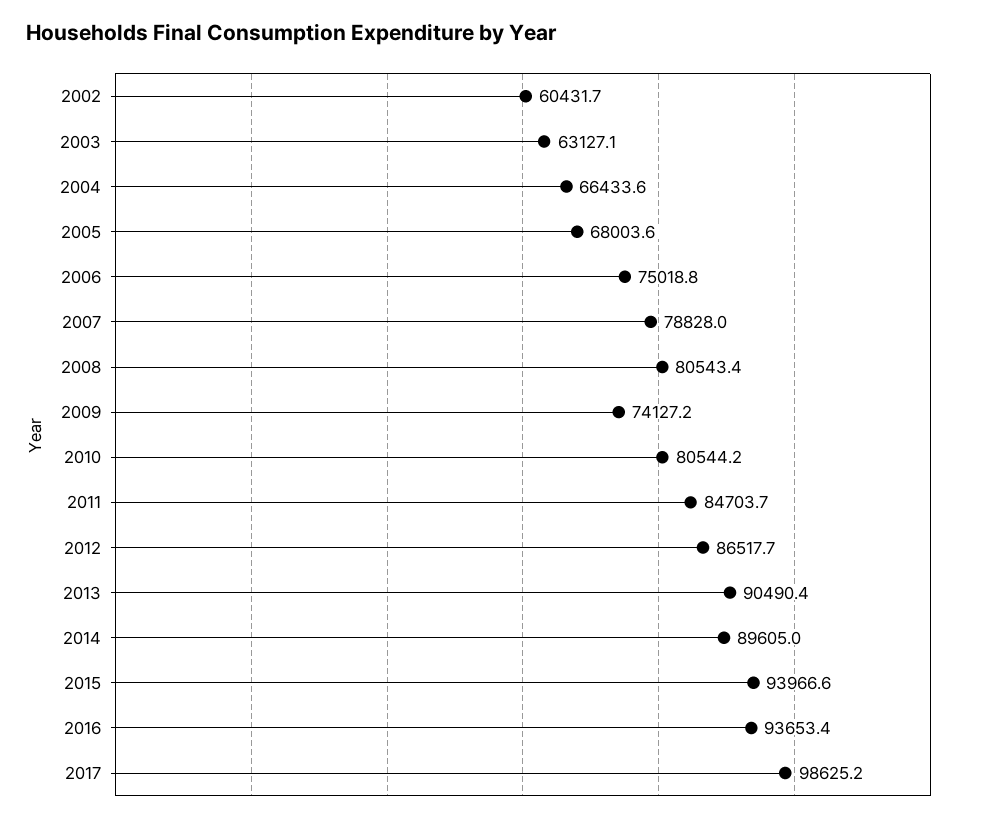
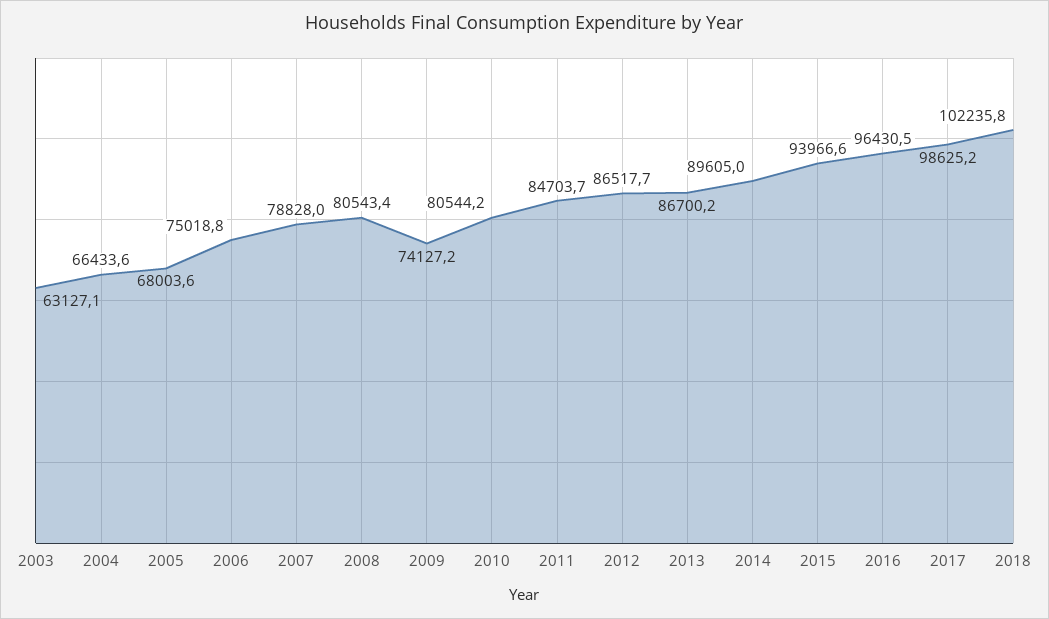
2002: 60431.7 -> none
2013: 90490.4 -> 86700.2
2016: 93653.4 -> 96430.5
2018: none -> 102235.8

